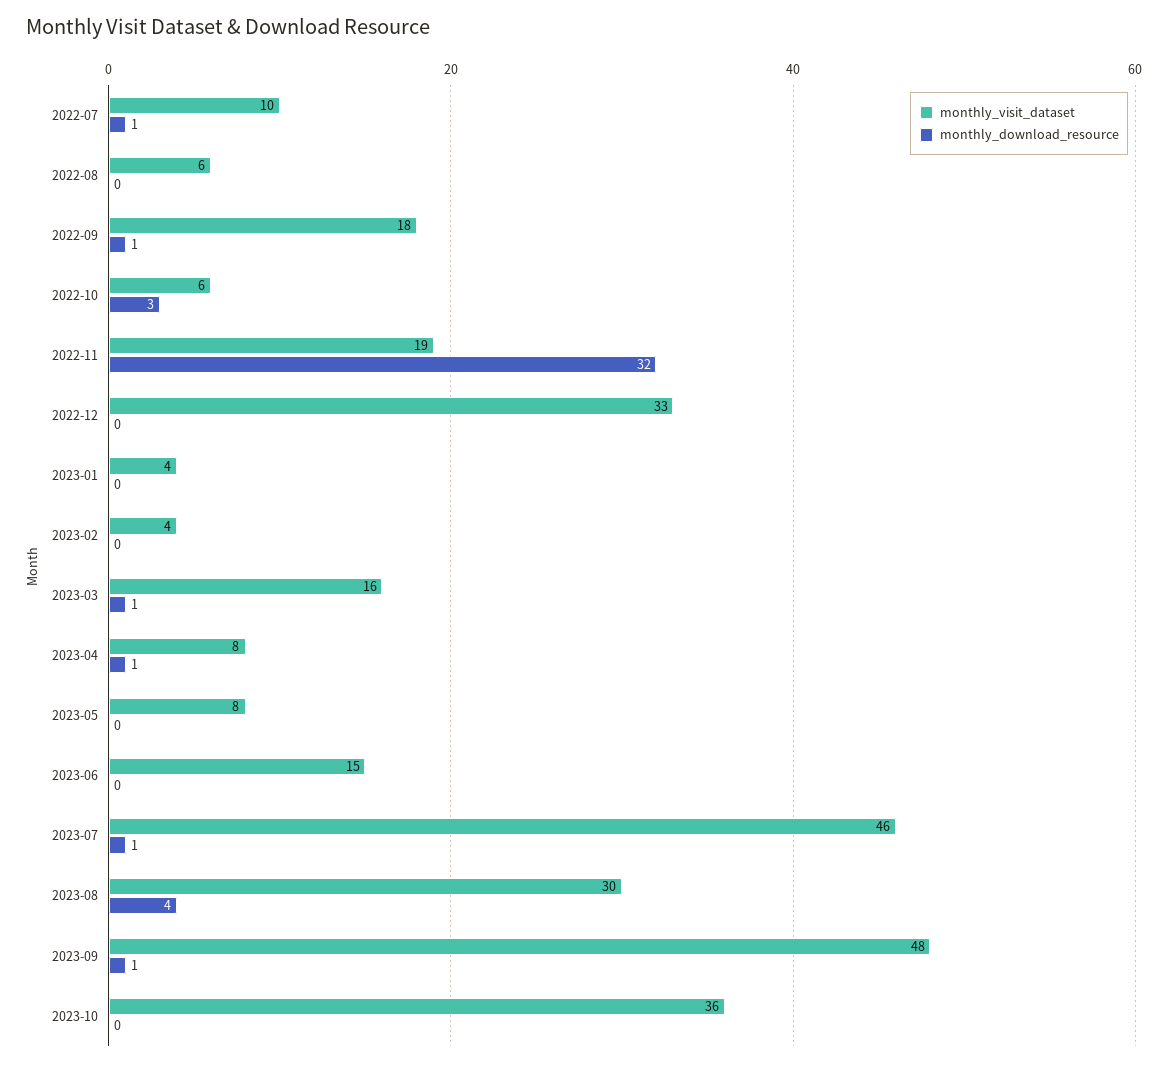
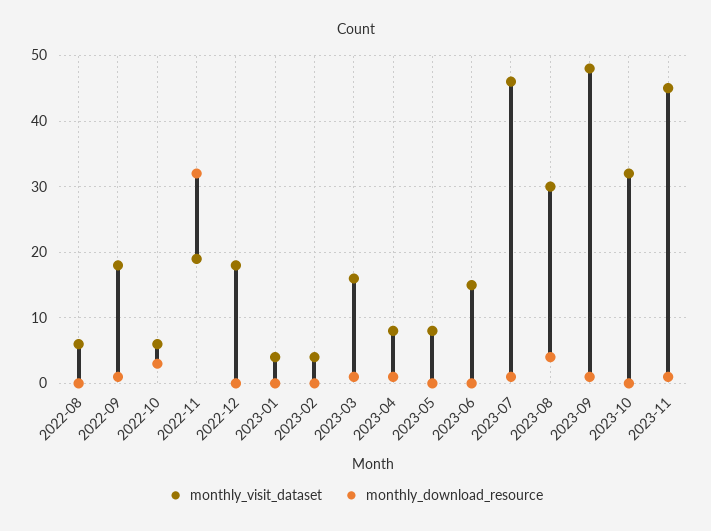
monthly_visit_dataset, 2022-07: 10 -> none
monthly_download_resource, 2022-07: 1 -> none
monthly_visit_dataset, 2022-12: 33 -> 18
monthly_visit_dataset, 2023-10: 36 -> 32
monthly_visit_dataset, 2023-11: none -> 45
monthly_download_resource, 2023-11: none -> 1

